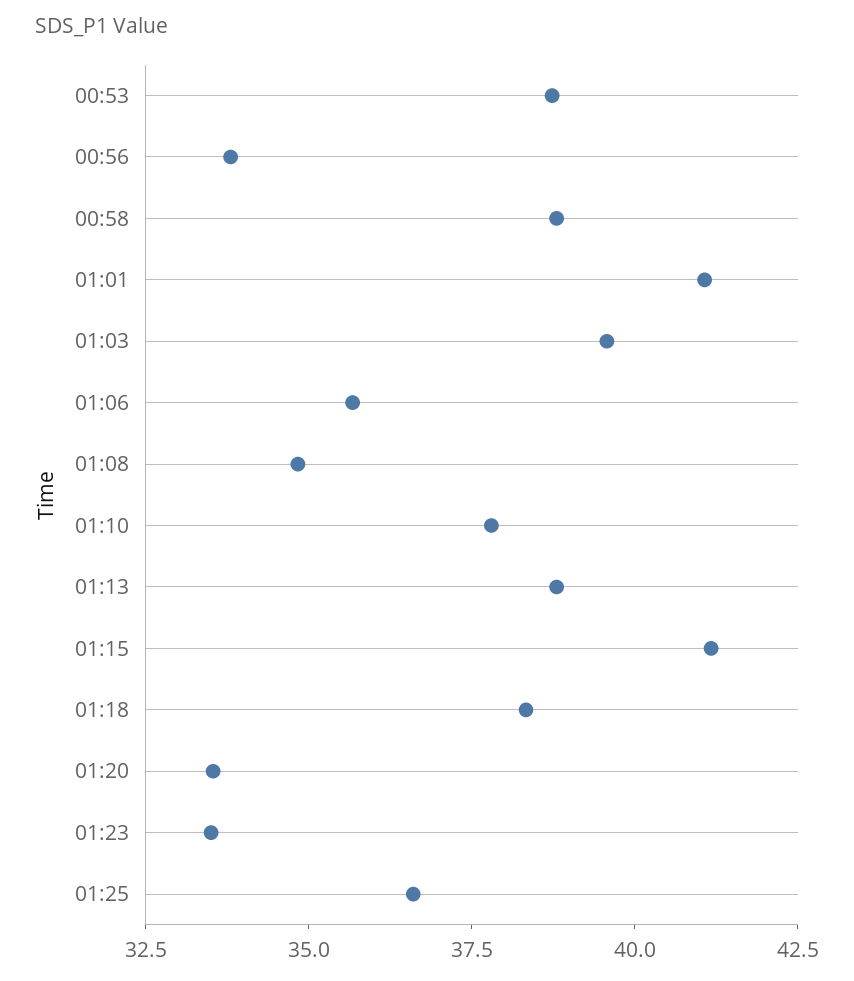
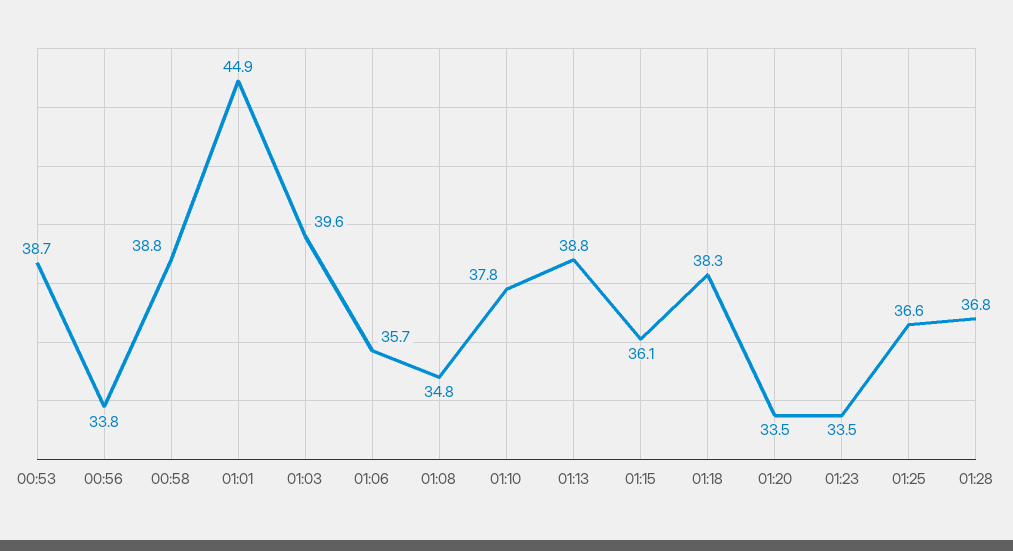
01:01: 41 -> 44.9
01:15: 41 -> 36.1
01:28: none -> 36.8

